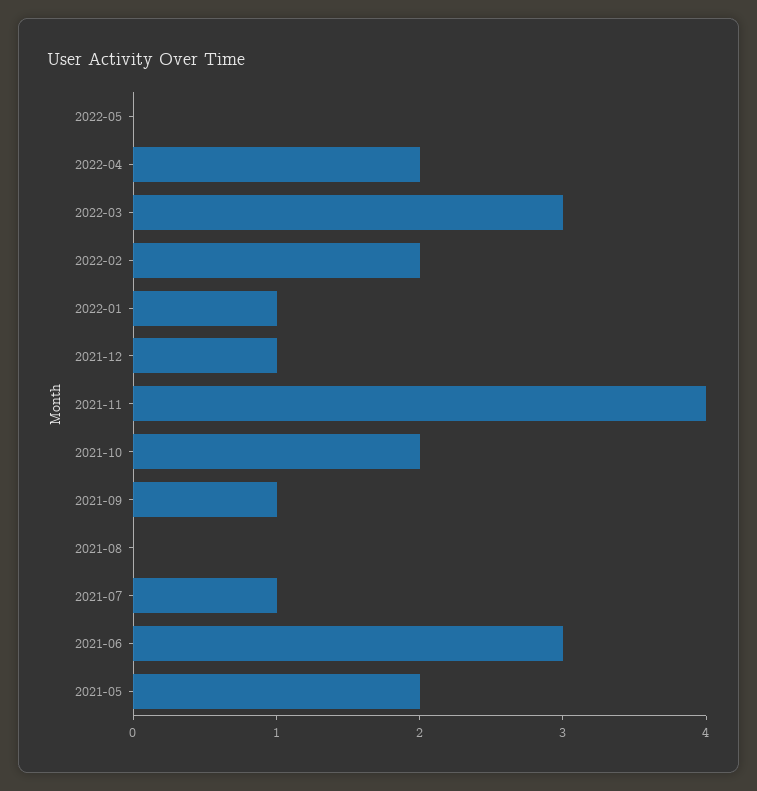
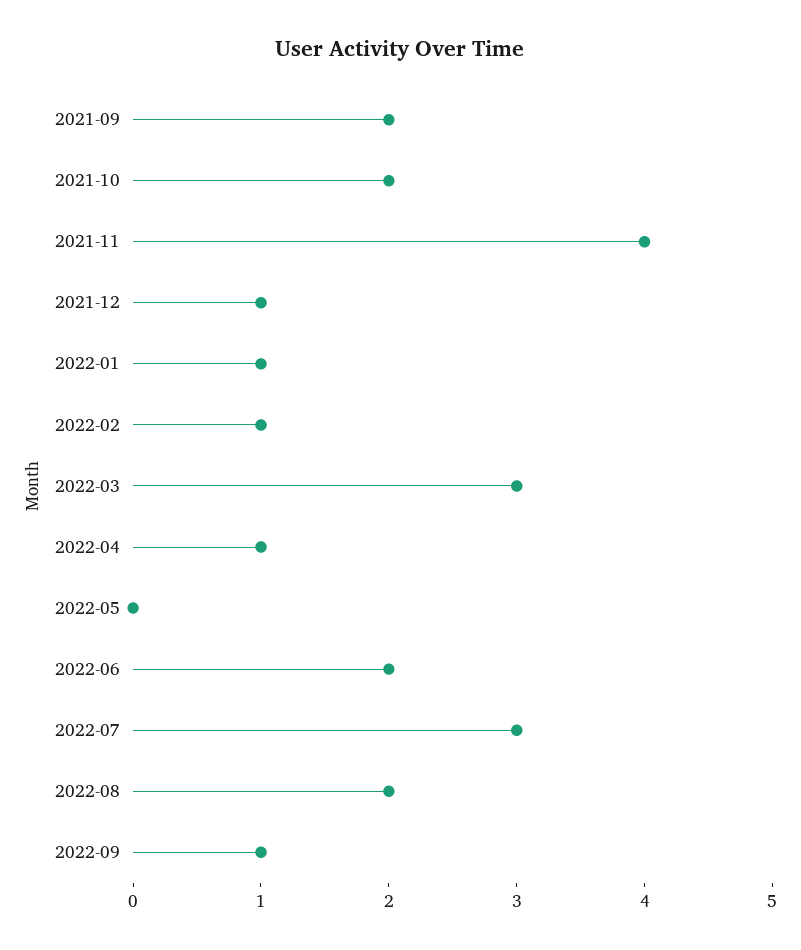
2022-04: 2 -> 1
2022-02: 2 -> 1
2021-09: 1 -> 2
2021-08: 0 -> none
2021-07: 1 -> none
2021-06: 3 -> none
2021-05: 2 -> none
2022-06: none -> 2
2022-07: none -> 3
2022-08: none -> 2
2022-09: none -> 1

